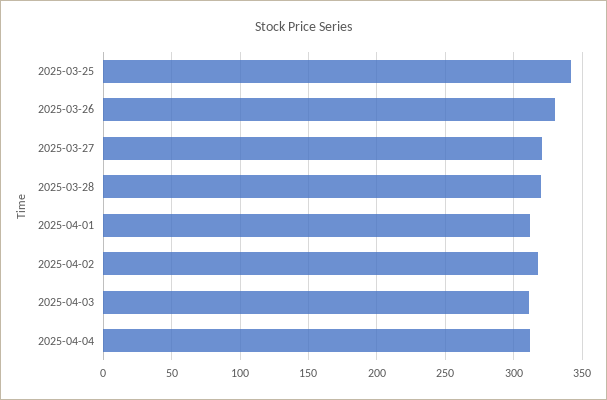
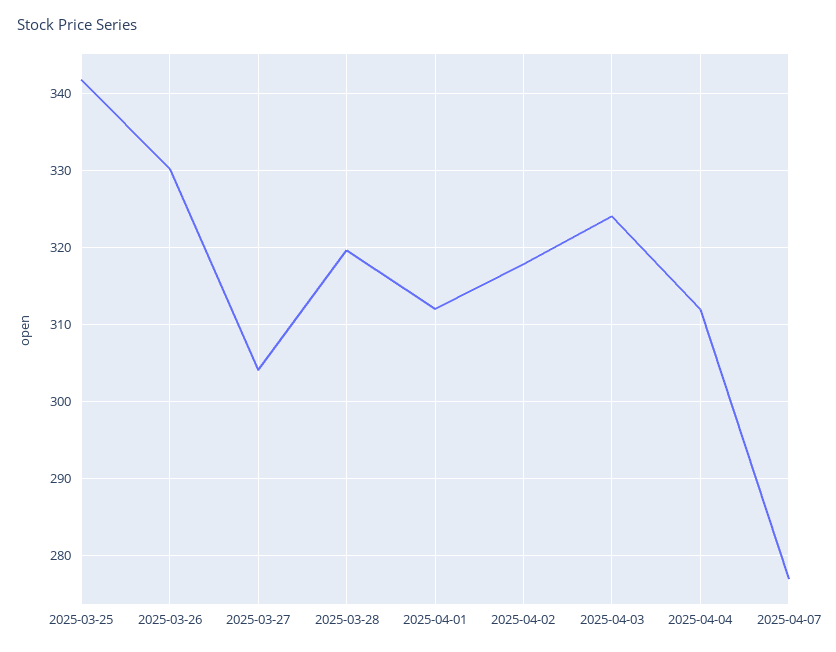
2025-03-27: 320 -> 304
2025-04-03: 310 -> 324
2025-04-07: none -> 277

